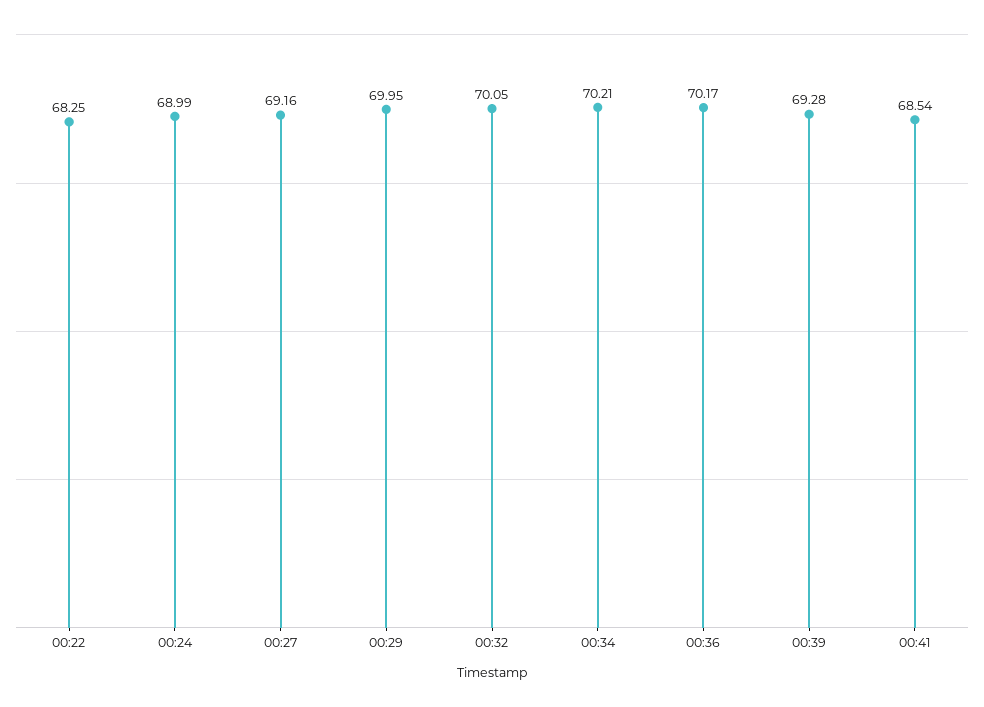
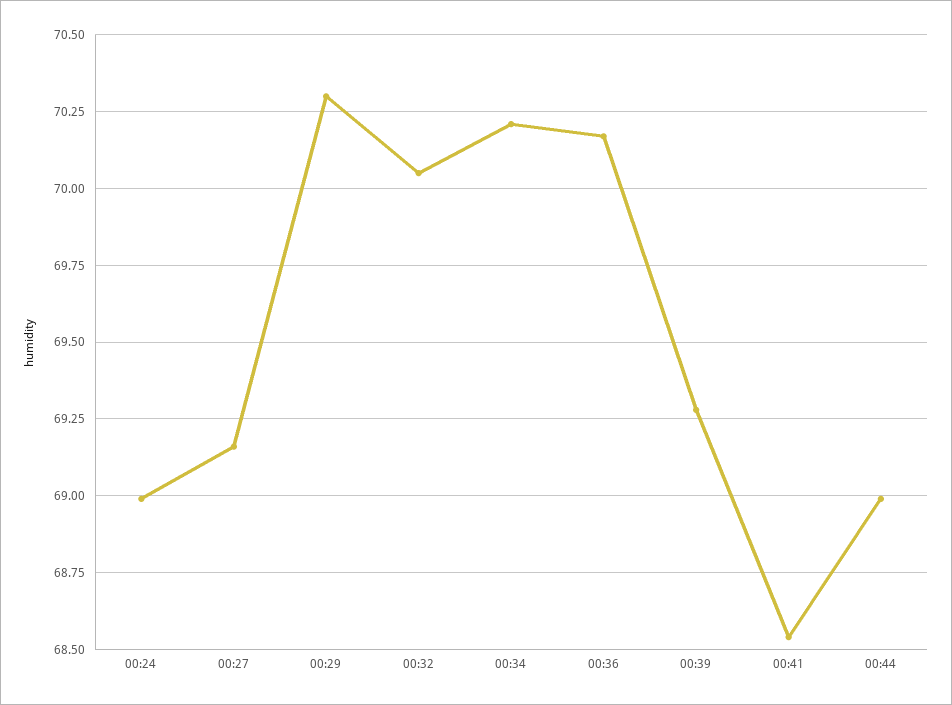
00:22: 68.25 -> none
00:29: 69.95 -> 70.3
00:44: none -> 69

